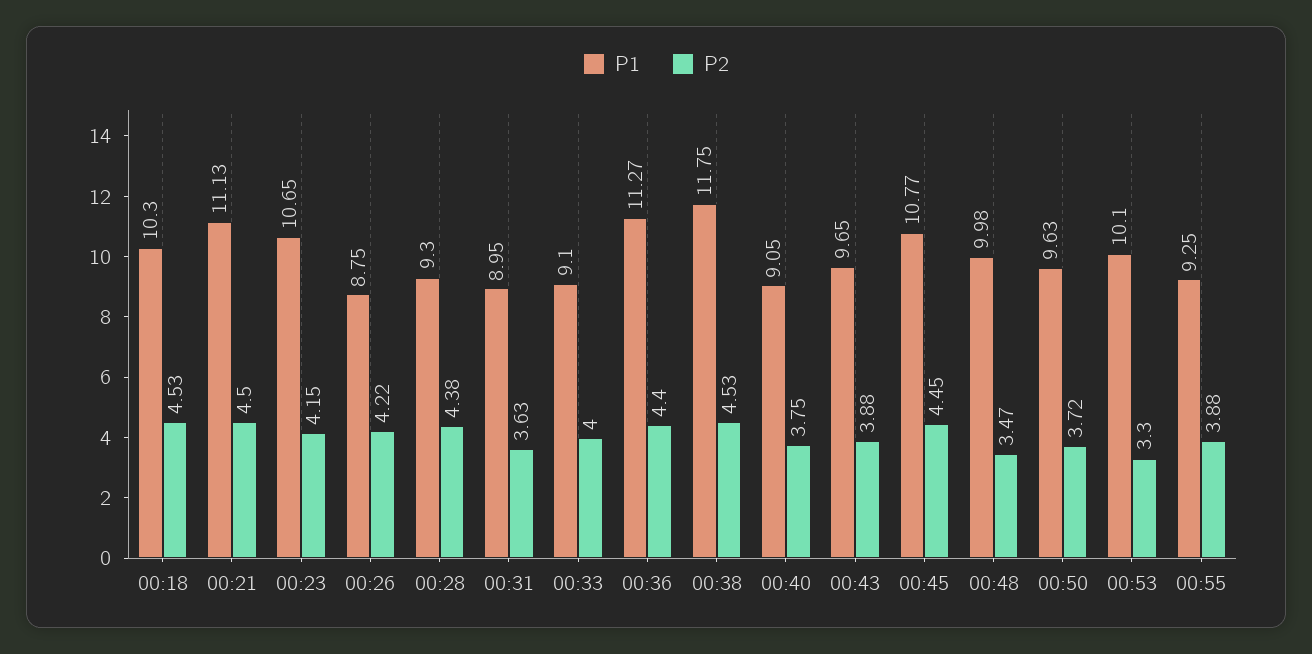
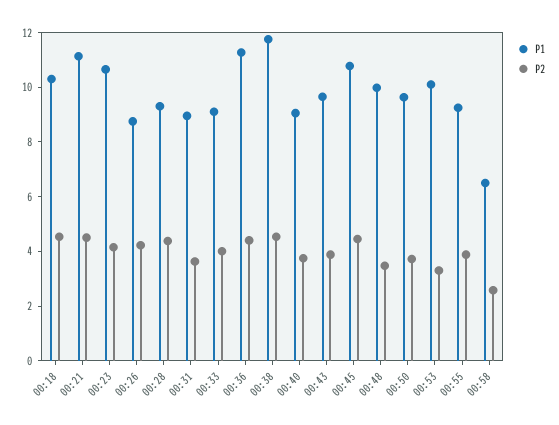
P1, 00:58: none -> 6.5
P2, 00:58: none -> 2.5

